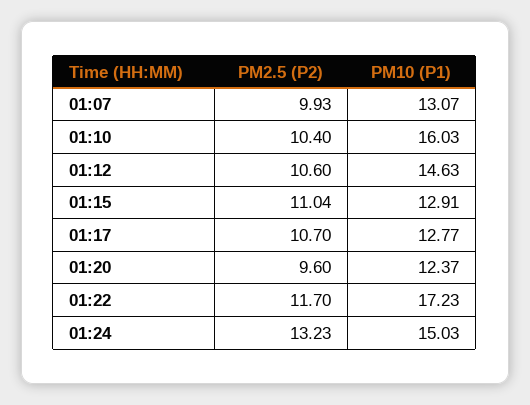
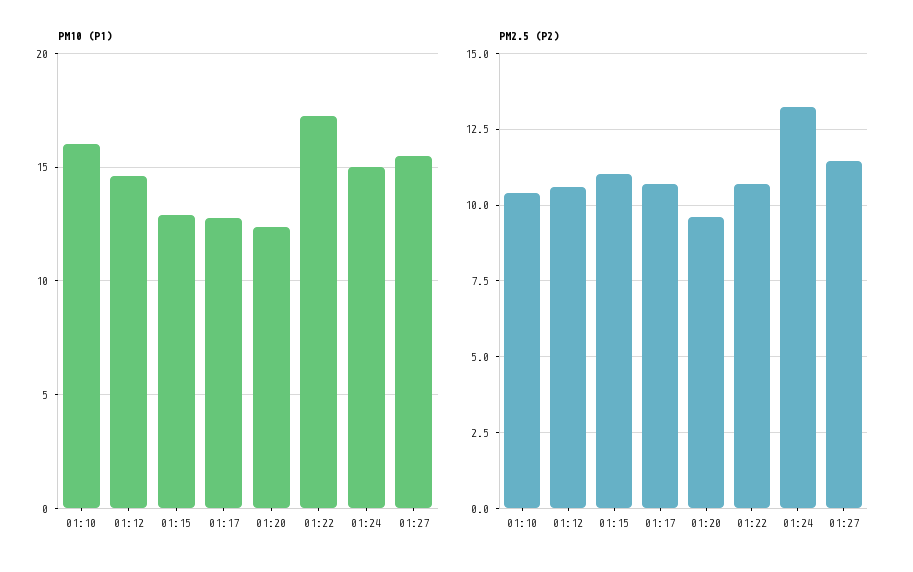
PM2.5 (P2), 01:07: 9.93 -> none
PM10 (P1), 01:07: 13.07 -> none
PM2.5 (P2), 01:22: 11.7 -> 10.75
PM10 (P1), 01:27: none -> 15.5
PM2.5 (P2), 01:27: none -> 11.5

